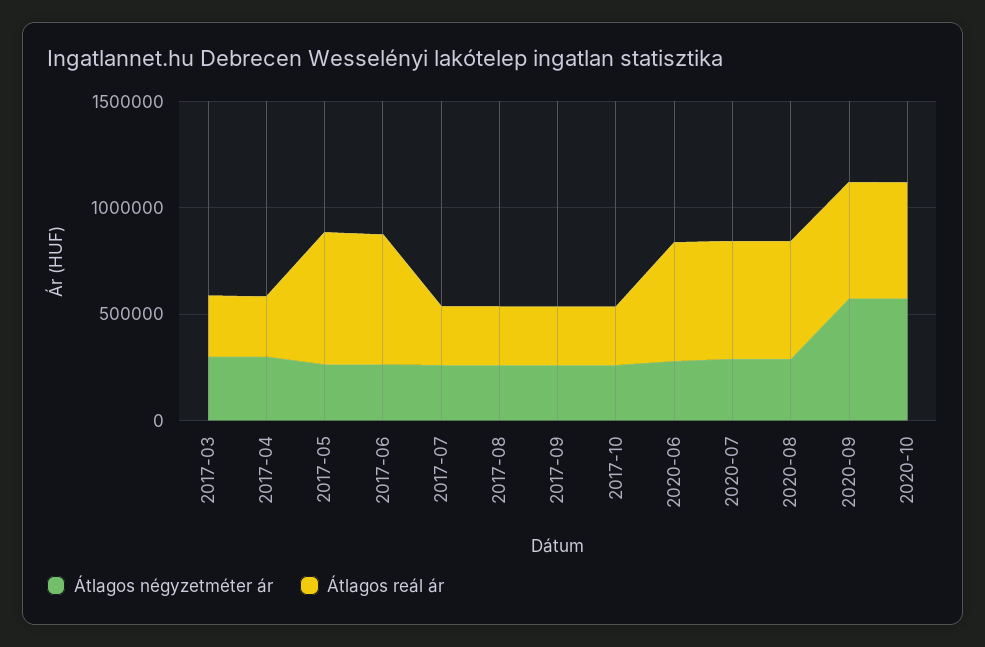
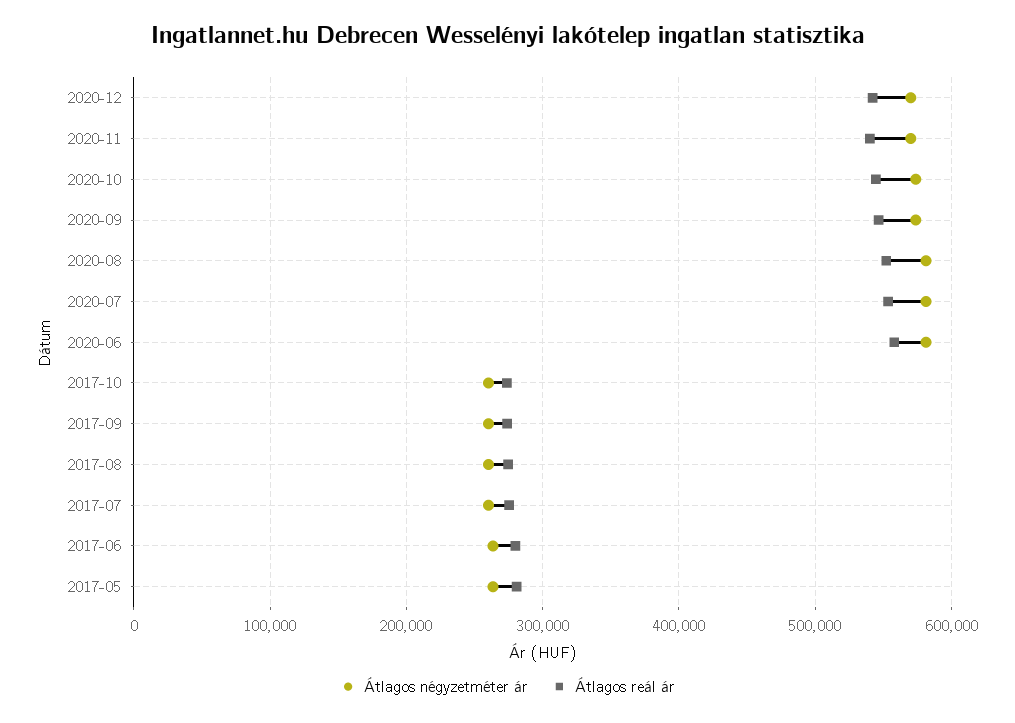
Átlagos négyzetméter ár, 2017-03: 300000 -> none
Átlagos reál ár, 2017-03: 300000 -> none
Átlagos négyzetméter ár, 2017-04: 300000 -> none
Átlagos reál ár, 2017-04: 300000 -> none
Átlagos reál ár, 2017-05: 600000 -> 280000
Átlagos reál ár, 2017-06: 600000 -> 280000
Átlagos négyzetméter ár, 2020-06: 300000 -> 580000
Átlagos négyzetméter ár, 2020-07: 300000 -> 580000
Átlagos négyzetméter ár, 2020-08: 300000 -> 580000
Átlagos négyzetméter ár, 2020-12: none -> 570000
Átlagos reál ár, 2020-12: none -> 540000
Átlagos négyzetméter ár, 2020-11: none -> 570000
Átlagos reál ár, 2020-11: none -> 540000

